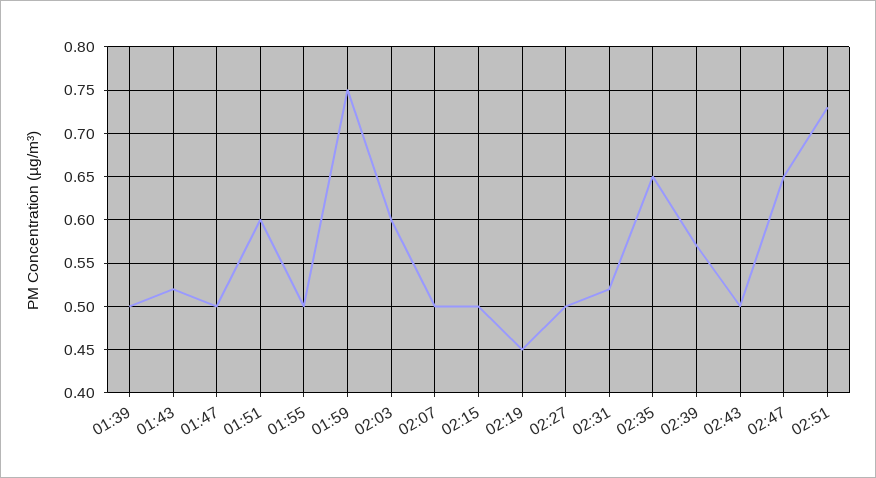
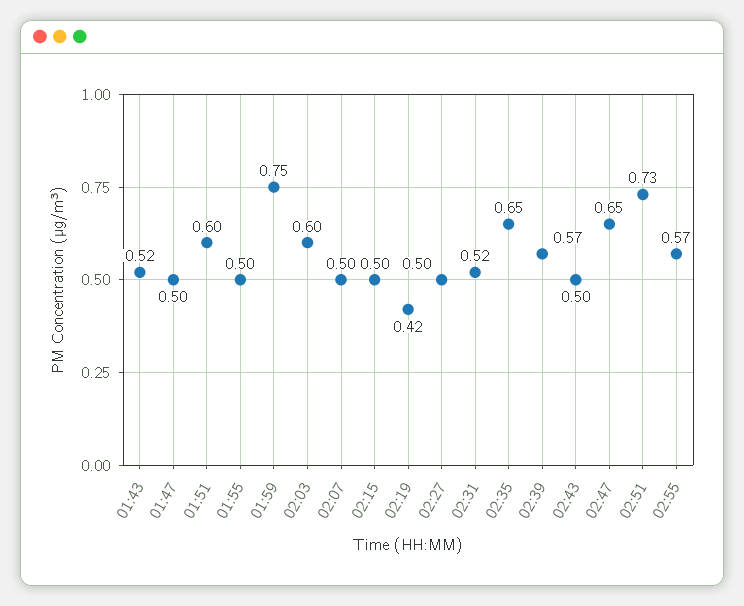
01:39: 0.5 -> none
02:19: 0.45 -> 0.42
02:55: none -> 0.57

